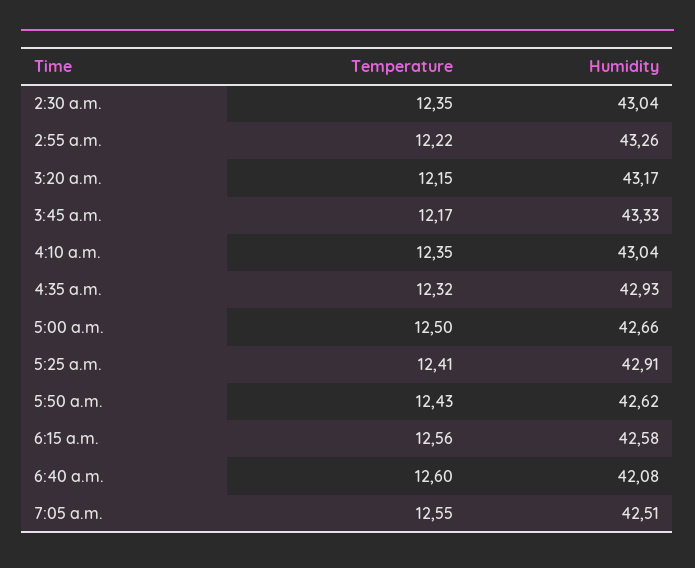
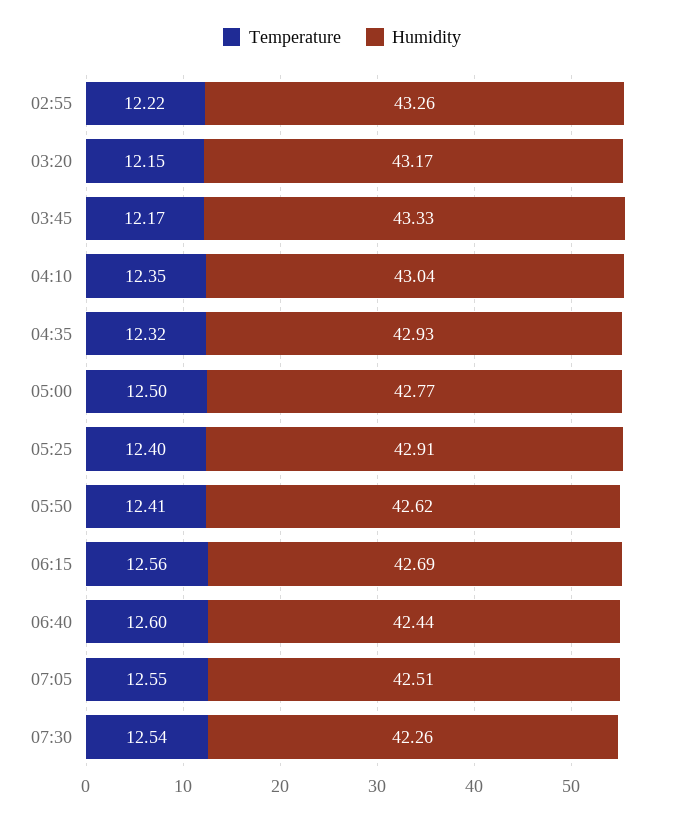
Temperature, 2:30 a.m.: 12.35 -> none
Humidity, 2:30 a.m.: 43.04 -> none
Humidity, 5:00 a.m.: 42.66 -> 42.77
Temperature, 5:25 a.m.: 12.41 -> 12.4
Temperature, 5:50 a.m.: 12.43 -> 12.41
Humidity, 6:15 a.m.: 42.58 -> 42.69
Humidity, 6:40 a.m.: 42.08 -> 42.44
Temperature, 07:30: none -> 12.54
Humidity, 07:30: none -> 42.26

